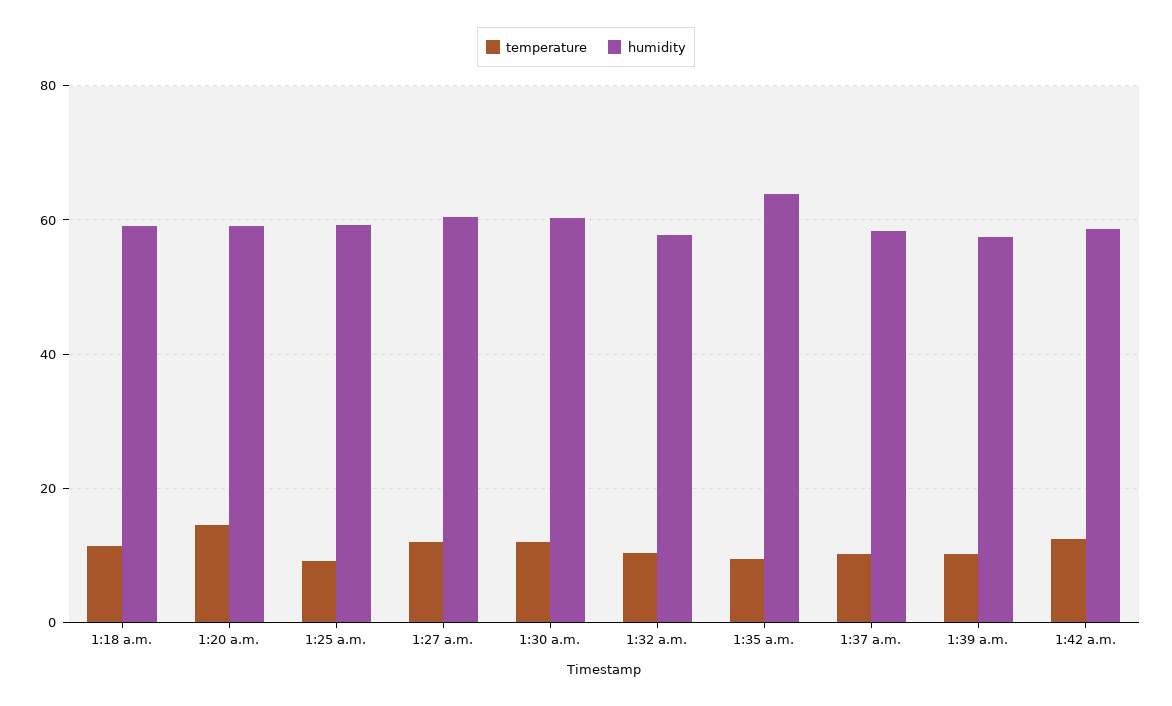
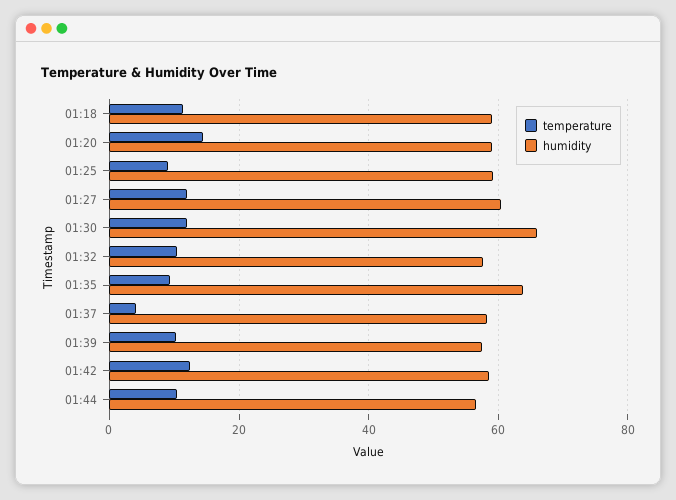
humidity, 1:30 a.m.: 60 -> 66
temperature, 1:37 a.m.: 10 -> 4
temperature, 01:44: none -> 10
humidity, 01:44: none -> 56

